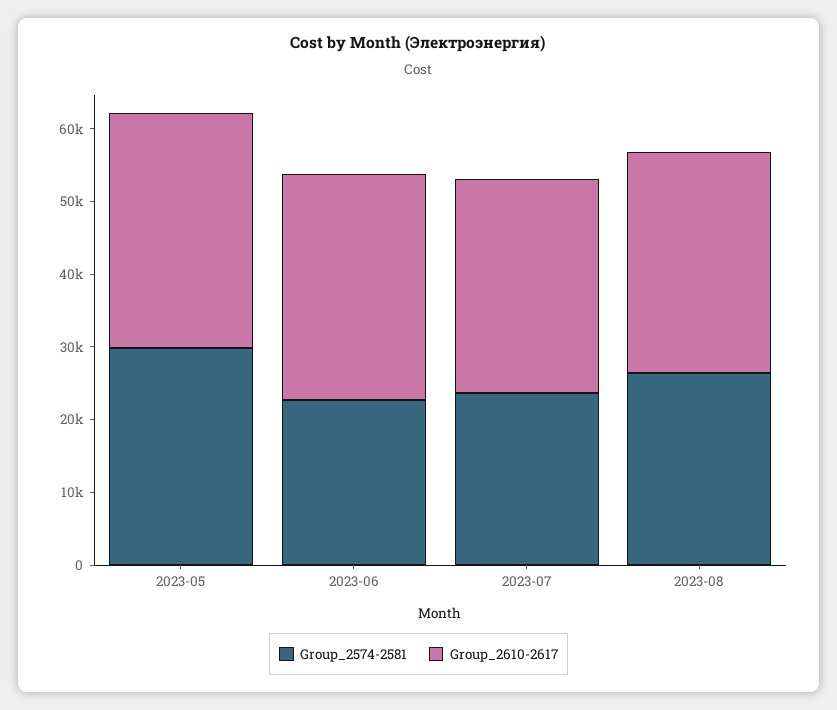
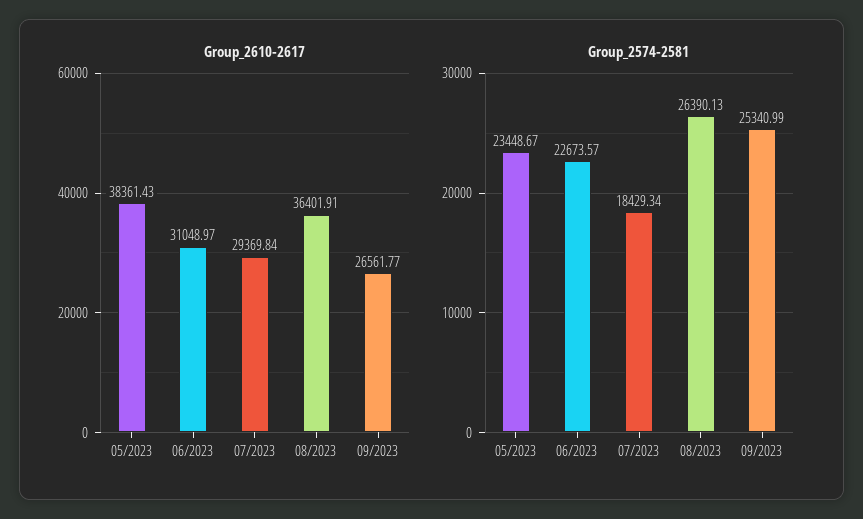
Group_2574-2581, 2023-05: 30000 -> 23448.67
Group_2610-2617, 2023-05: 32000 -> 38361.43
Group_2574-2581, 2023-07: 24000 -> 18429.34
Group_2610-2617, 2023-08: 30000 -> 36401.91
Group_2610-2617, 09/2023: none -> 26561.77
Group_2574-2581, 09/2023: none -> 25340.99

